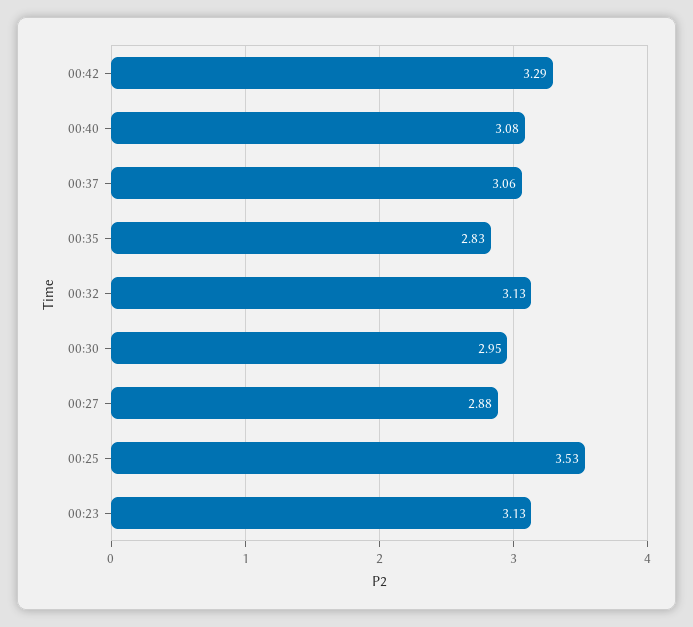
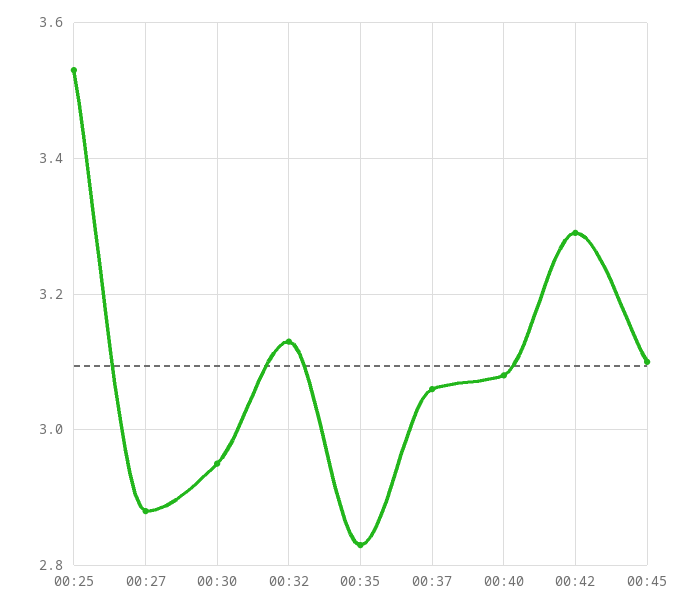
00:23: 3.13 -> none
00:45: none -> 3.1

